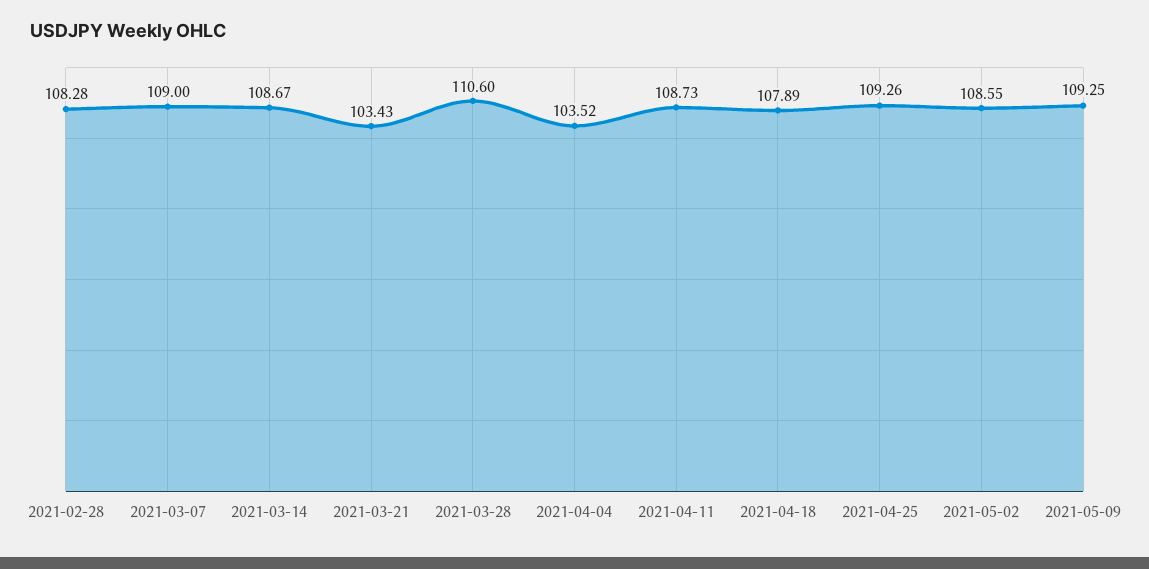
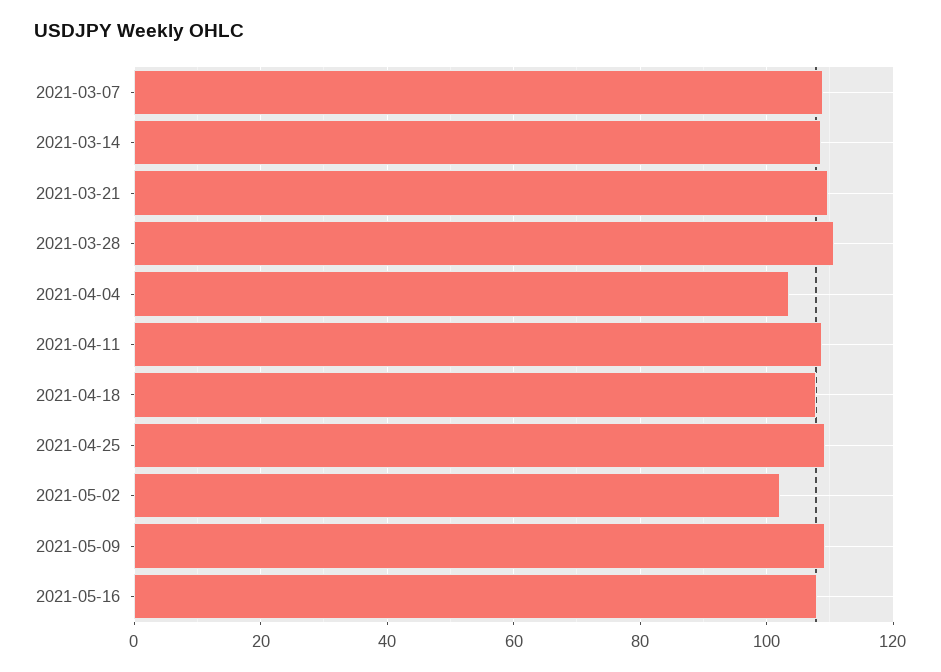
2021-02-28: 108.28 -> none
2021-03-21: 103.43 -> 110
2021-05-02: 108.55 -> 102
2021-05-16: none -> 108

